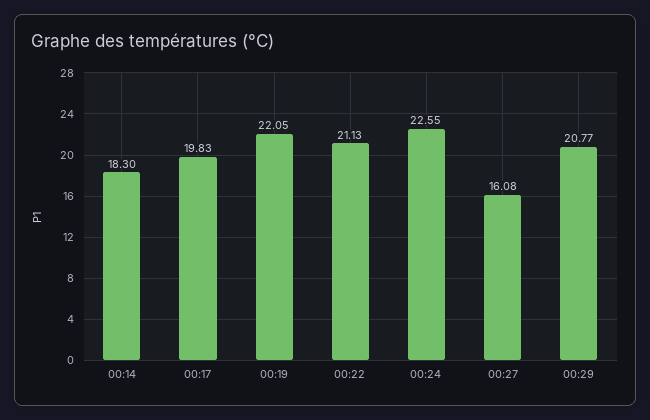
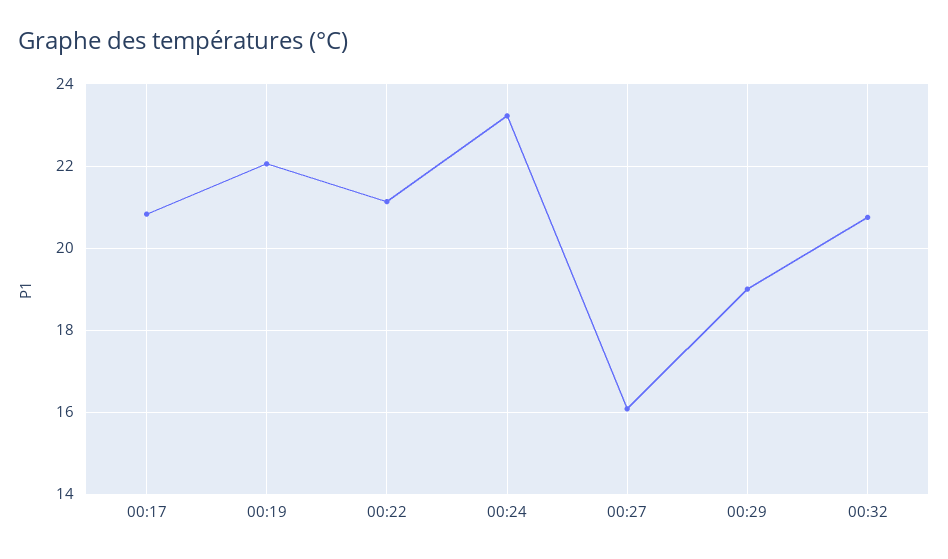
00:14: 18.3 -> none
00:17: 19.83 -> 20.8
00:24: 22.55 -> 23.2
00:29: 20.77 -> 19
00:32: none -> 20.8

